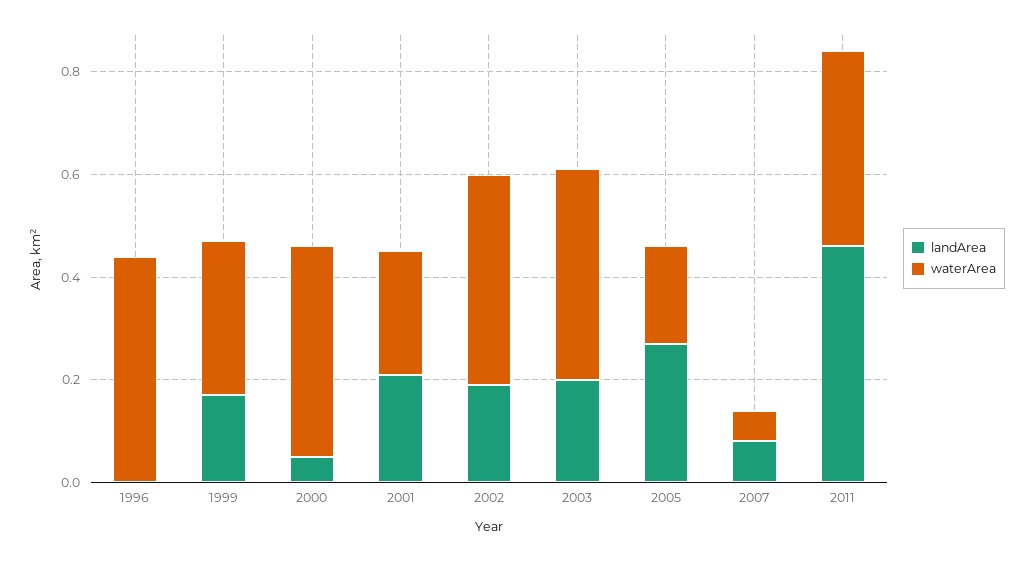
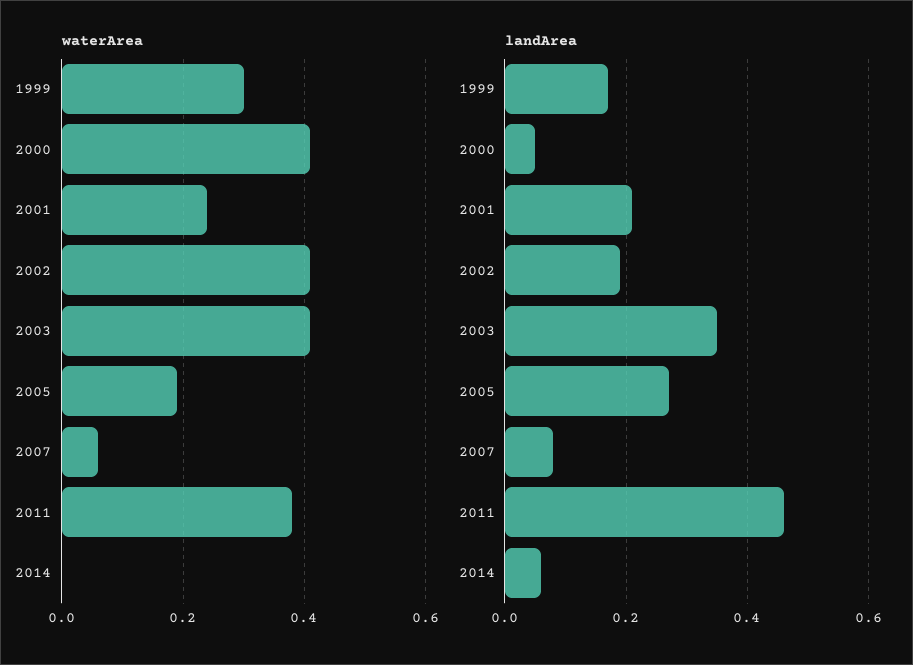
landArea, 1996: 0 -> none
waterArea, 1996: 0.45 -> none
landArea, 2003: 0.2 -> 0.35
waterArea, 2014: none -> 0
landArea, 2014: none -> 0.05

